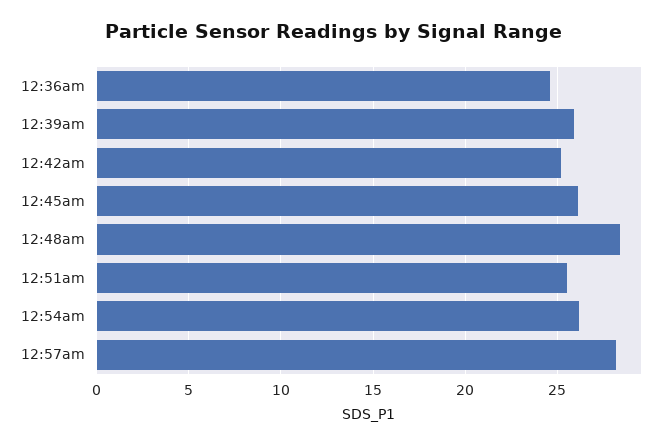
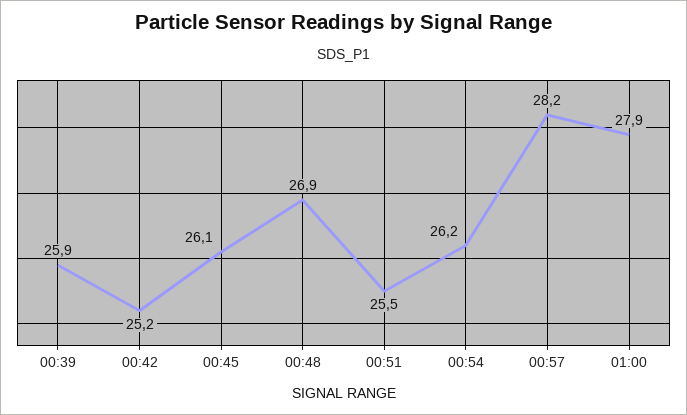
12:36am: 24.5 -> none
12:48am: 28.5 -> 26.9
01:00: none -> 27.9

